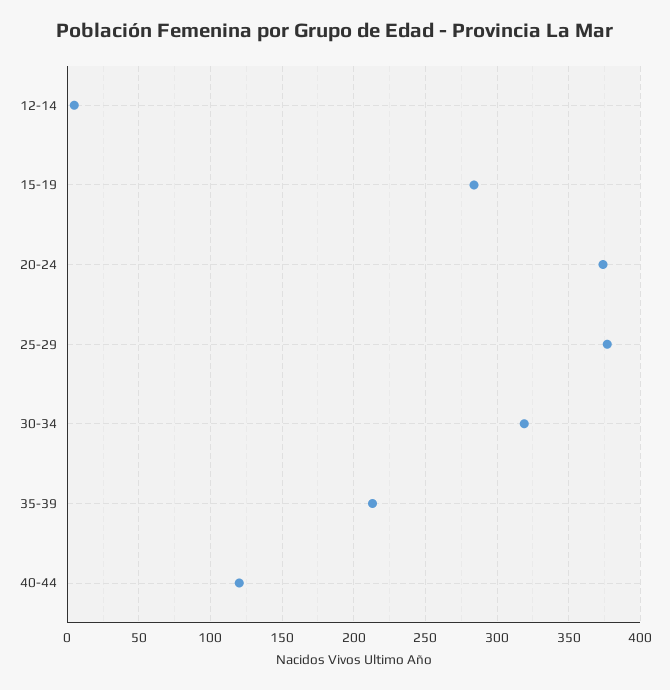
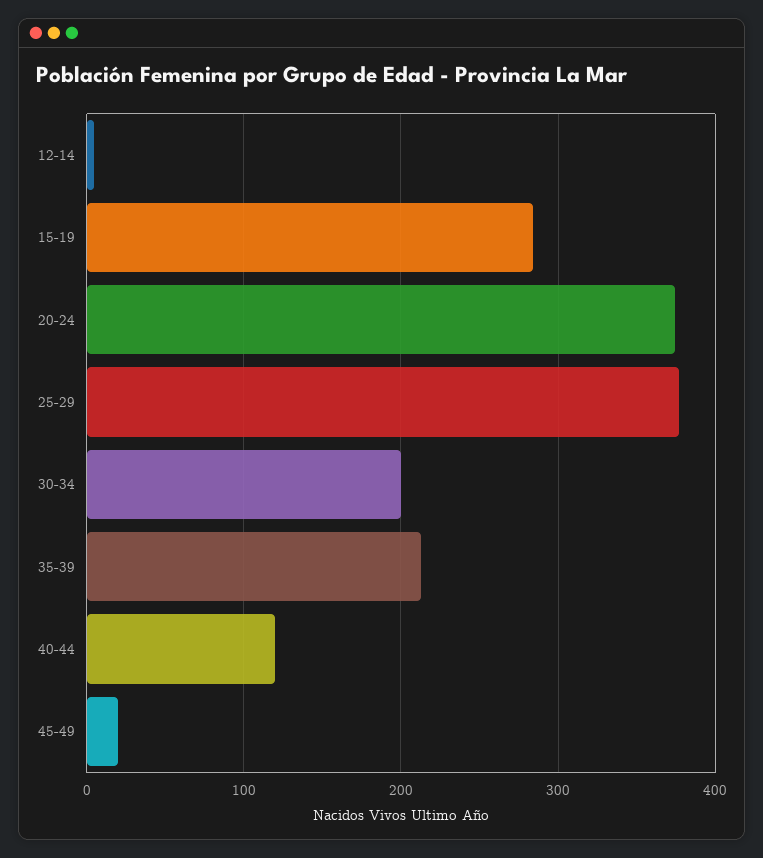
30-34: 320 -> 200
45-49: none -> 20

